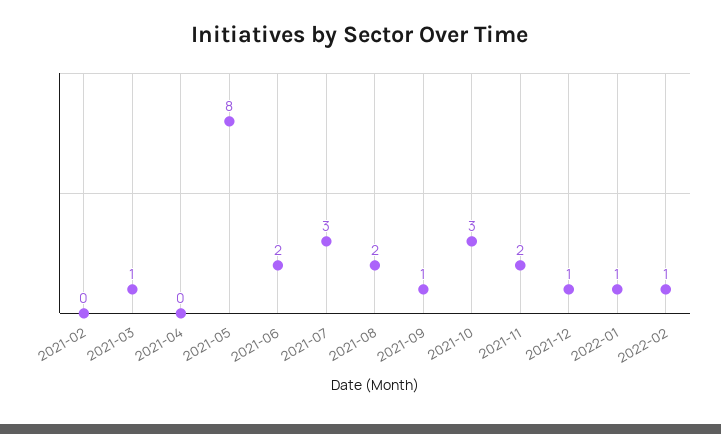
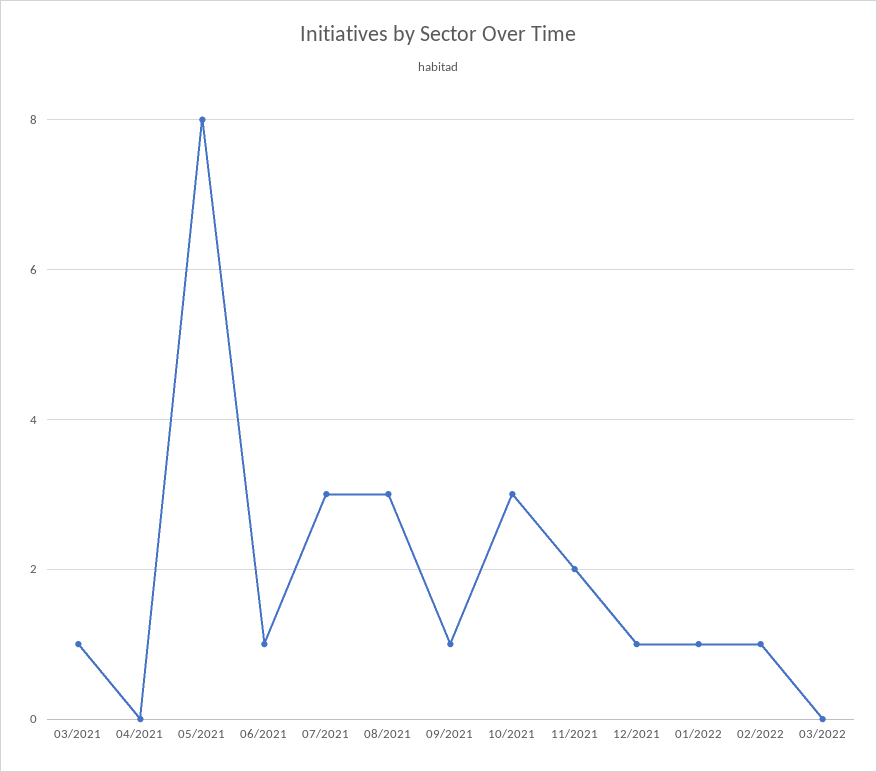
2021-02: 0 -> none
2021-06: 2 -> 1
2021-08: 2 -> 3
03/2022: none -> 0

